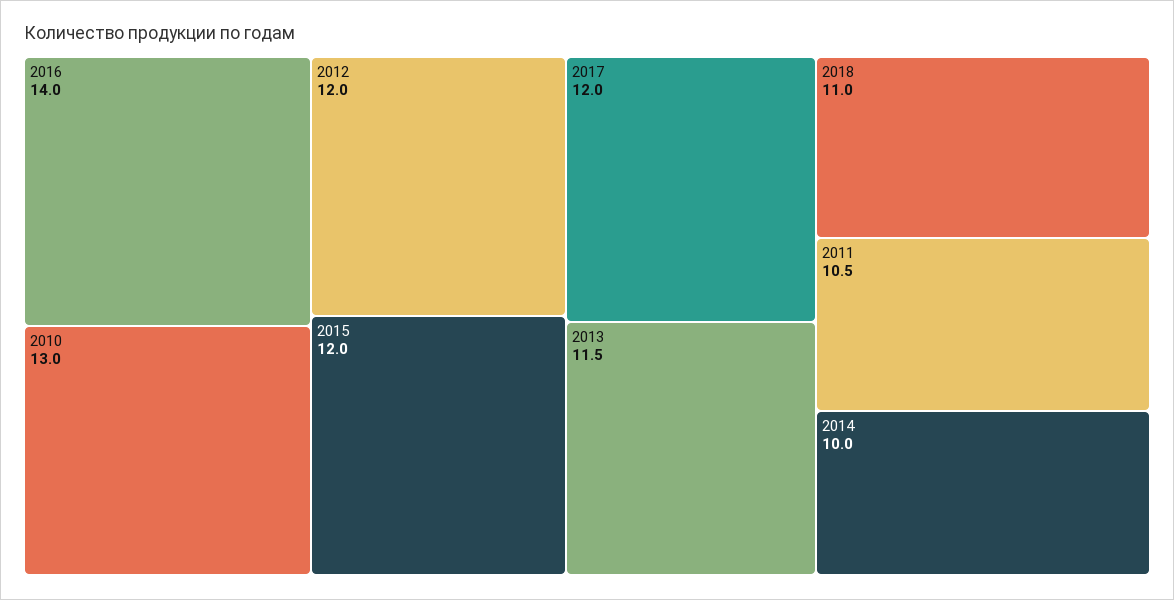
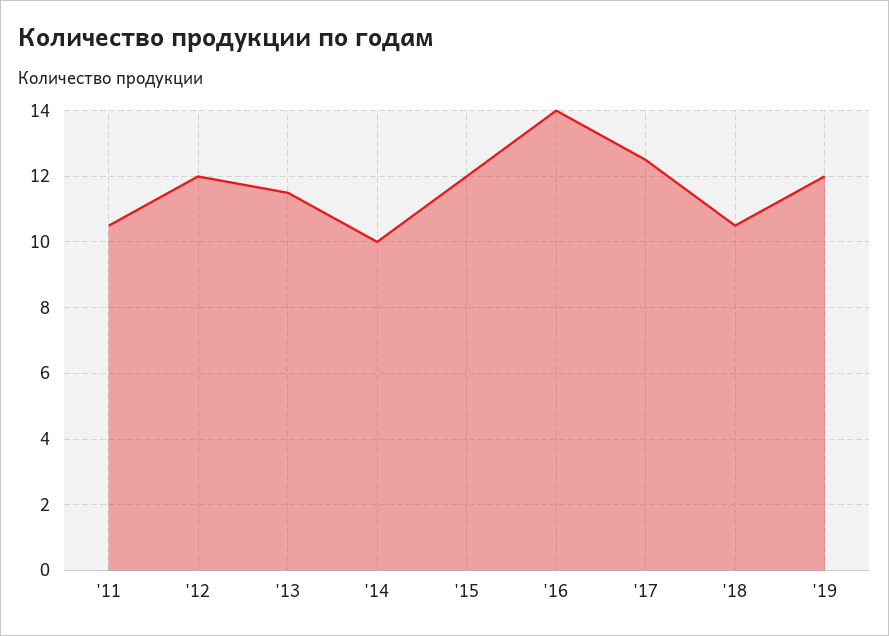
2010: 13 -> none
2017: 12 -> 12.5
2018: 11 -> 10.5
'19: none -> 12

